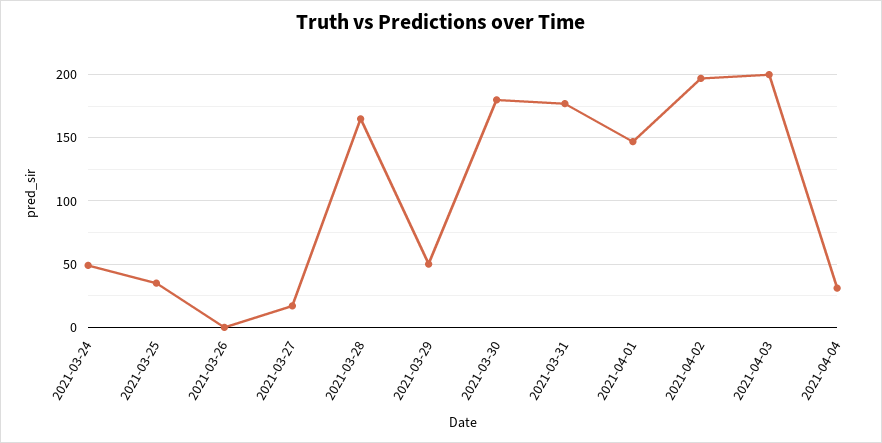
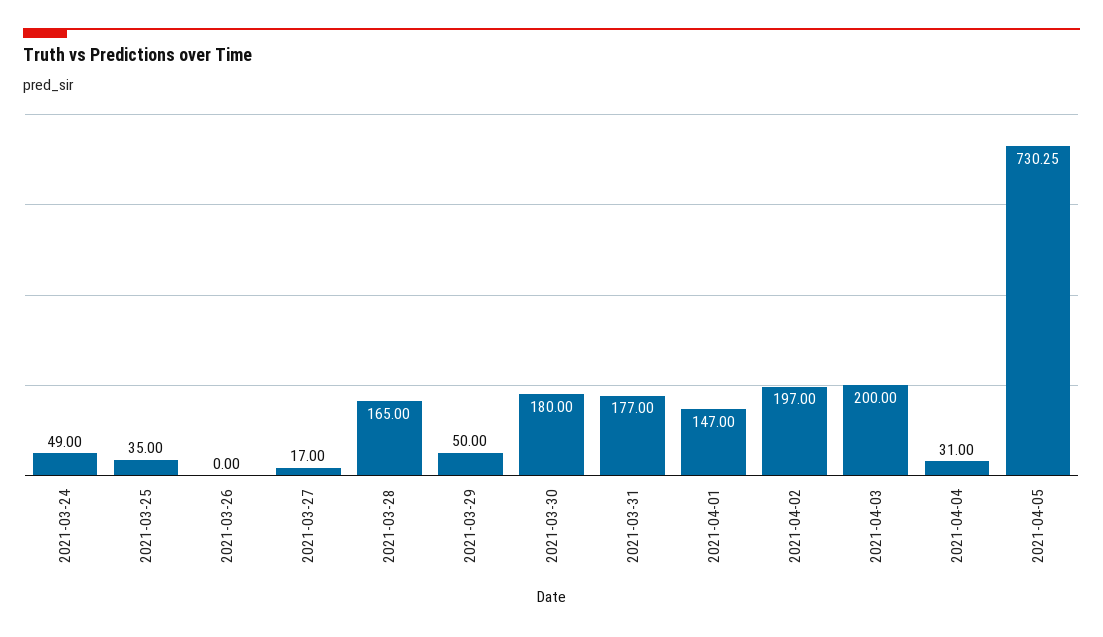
2021-04-05: none -> 730.25

